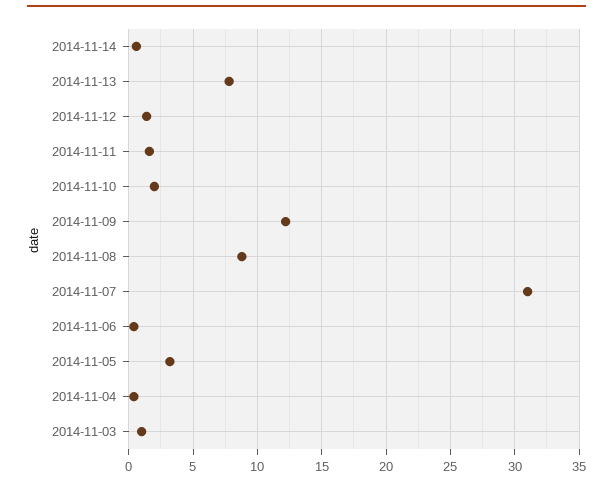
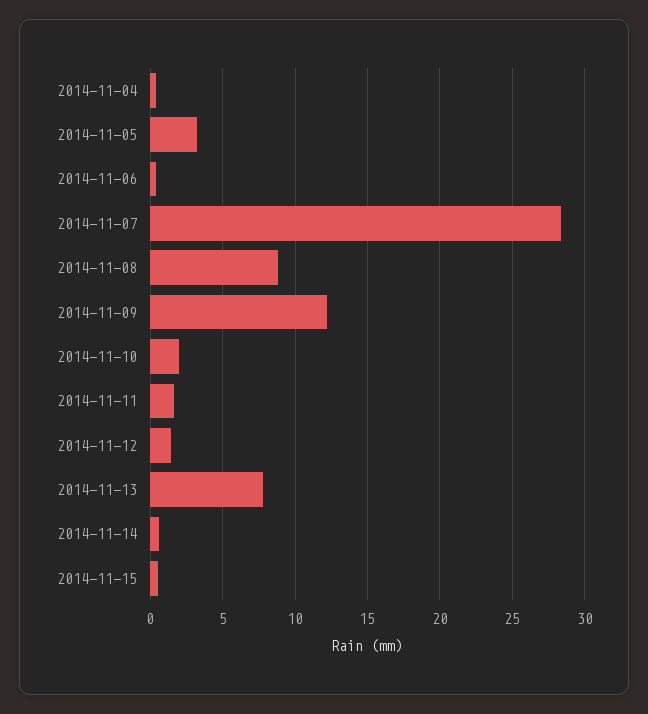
2014-11-07: 31 -> 28.5
2014-11-03: 1 -> none
2014-11-15: none -> 0.5

